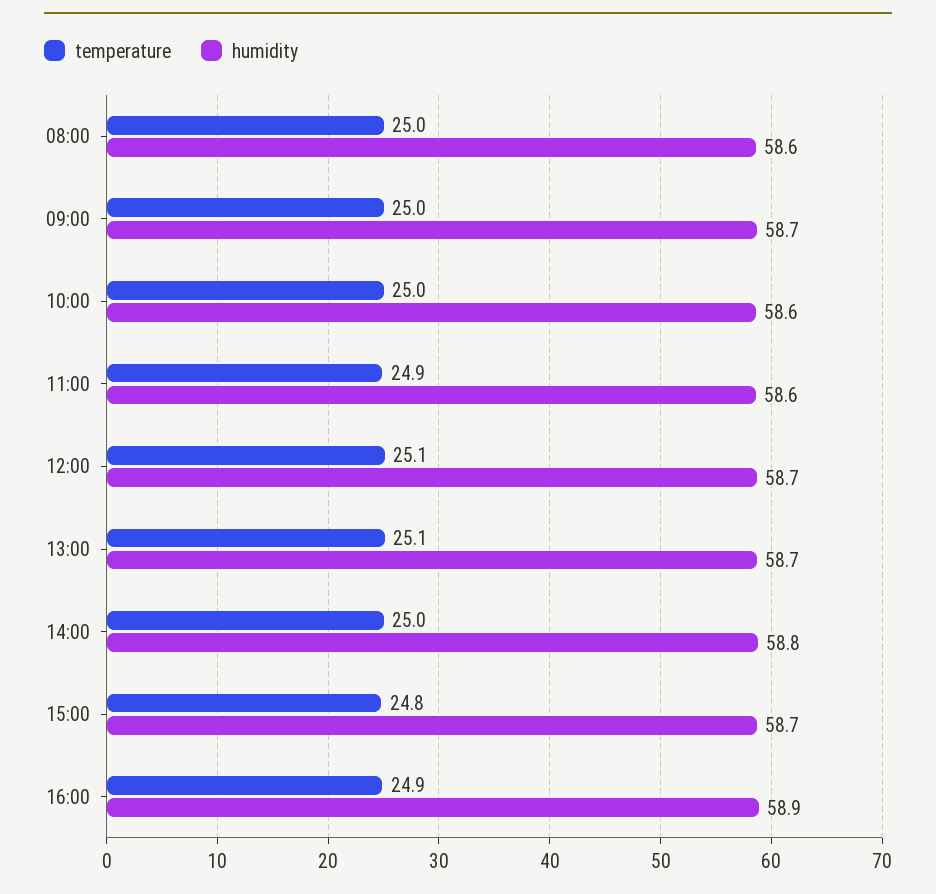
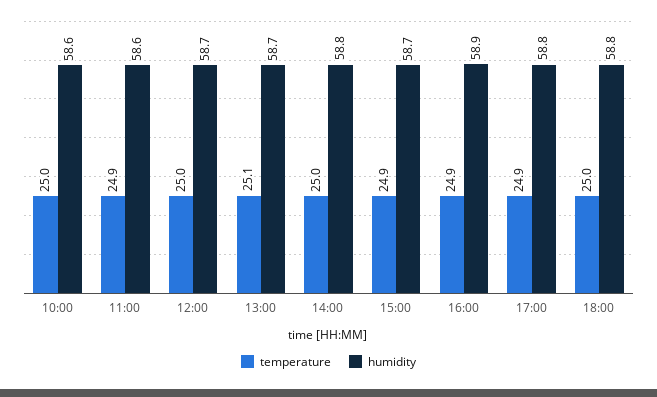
temperature, 08:00: 25 -> none
humidity, 08:00: 58.6 -> none
temperature, 09:00: 25 -> none
humidity, 09:00: 58.7 -> none
temperature, 12:00: 25.1 -> 25
temperature, 15:00: 24.8 -> 24.9
temperature, 17:00: none -> 24.9
humidity, 17:00: none -> 58.8
temperature, 18:00: none -> 25
humidity, 18:00: none -> 58.8

